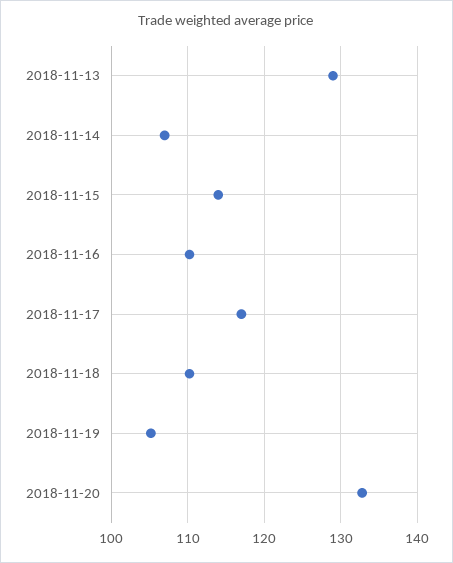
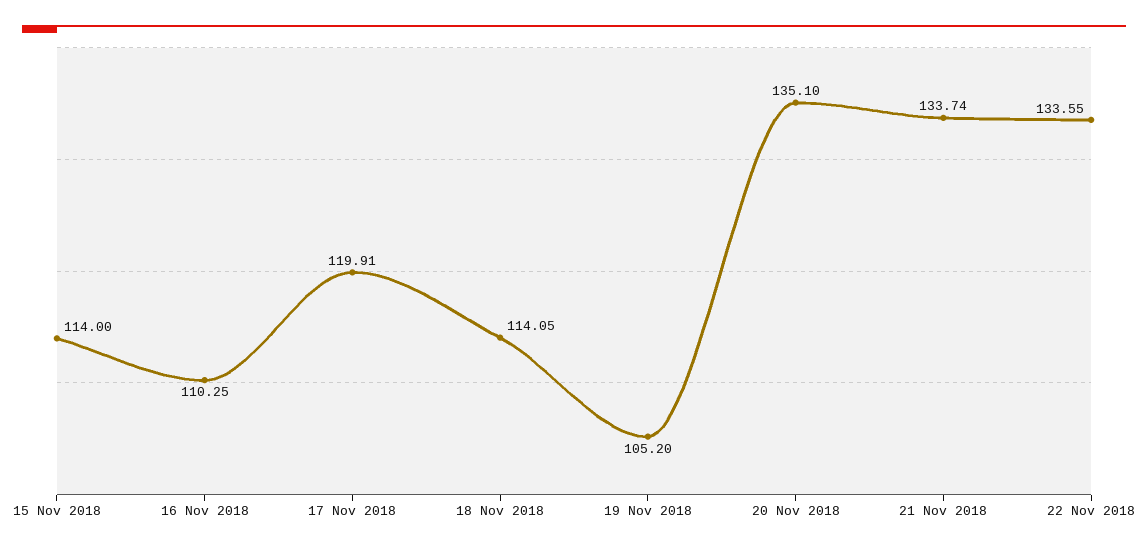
2018-11-13: 129 -> none
2018-11-14: 107 -> none
2018-11-17: 117 -> 119.91
2018-11-18: 110 -> 114.05
2018-11-20: 133 -> 135.1
21 Nov 2018: none -> 133.74
22 Nov 2018: none -> 133.55

